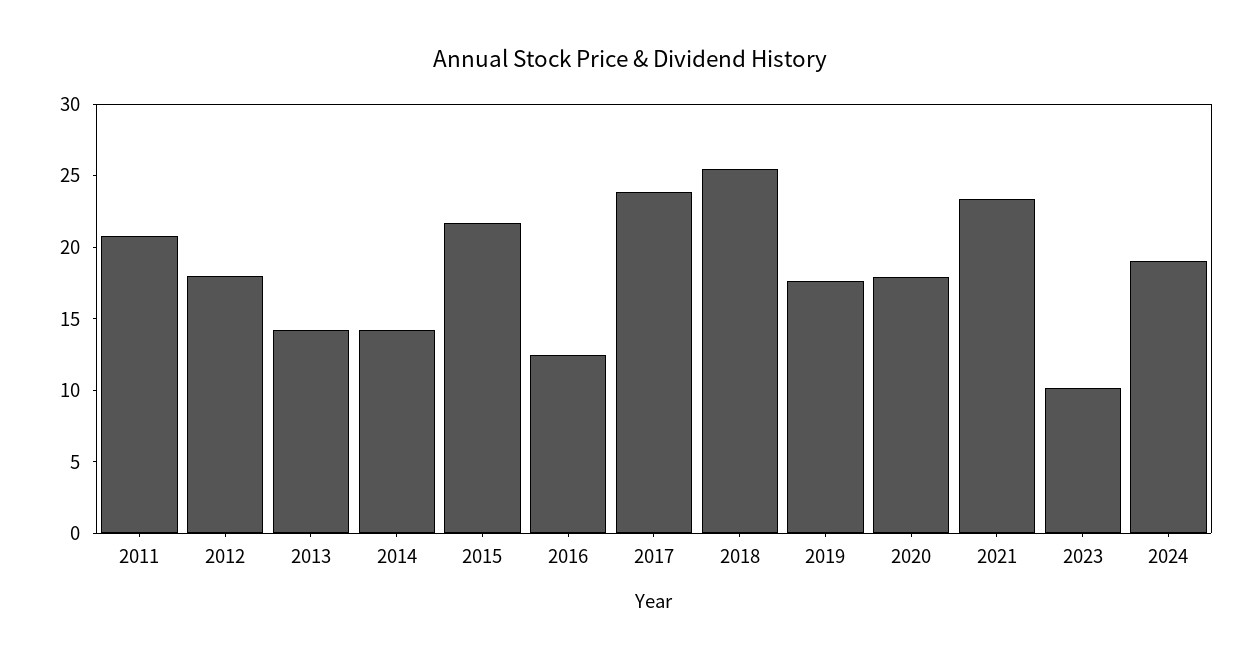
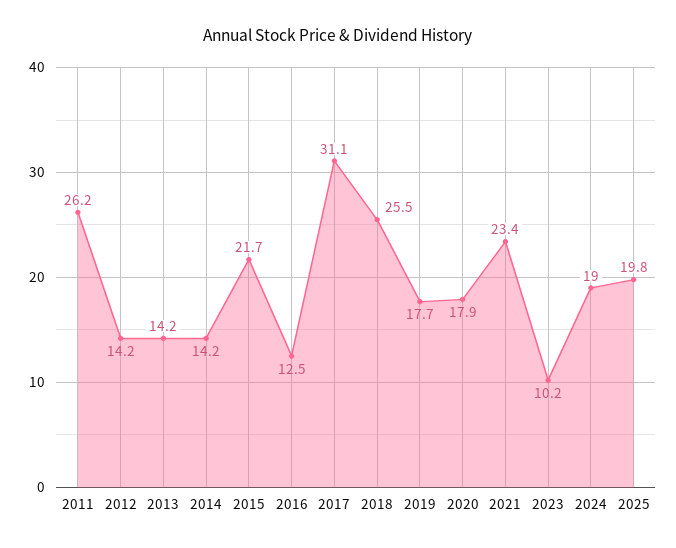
2011: 21 -> 26.2
2012: 18 -> 14.2
2017: 24 -> 31.1
2025: none -> 19.8

